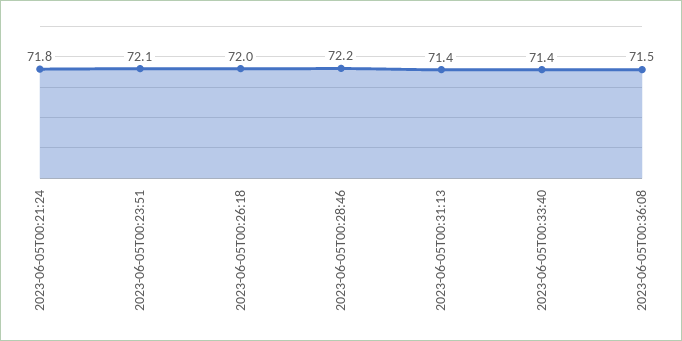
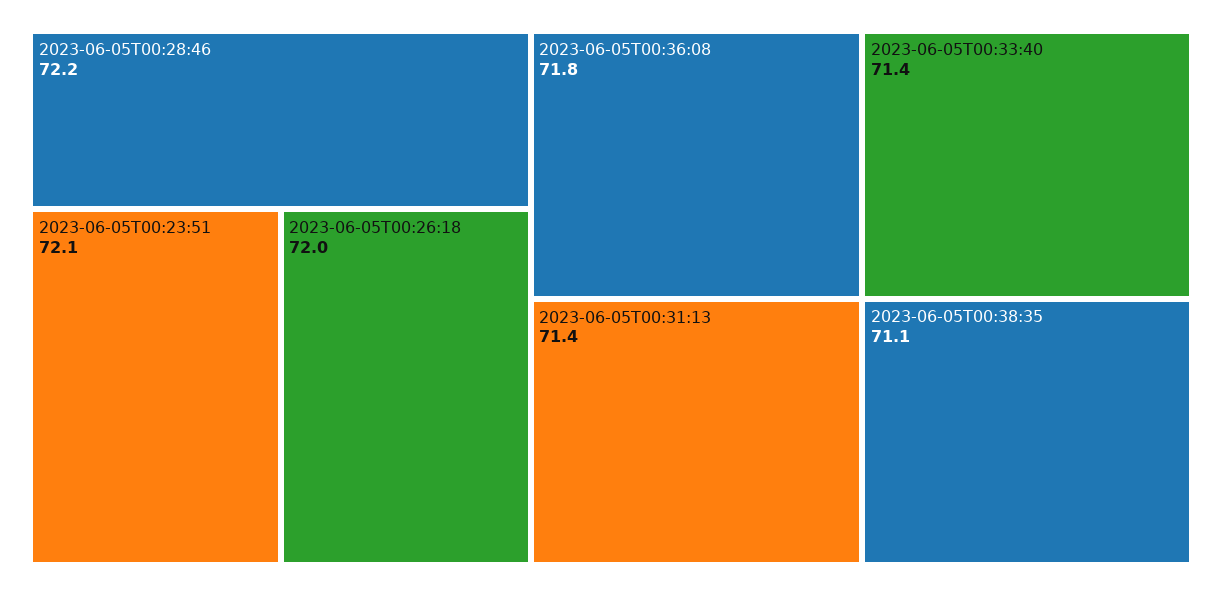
2023-06-05T00:21:24: 71.8 -> none
2023-06-05T00:36:08: 71.5 -> 71.8
2023-06-05T00:38:35: none -> 71.1

